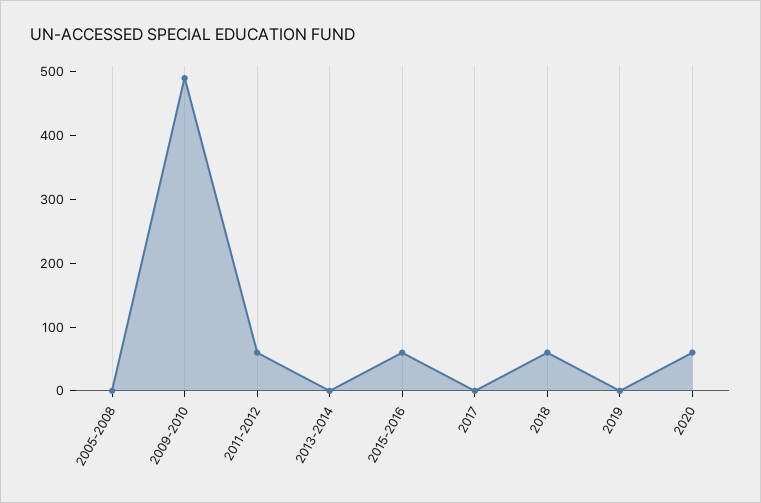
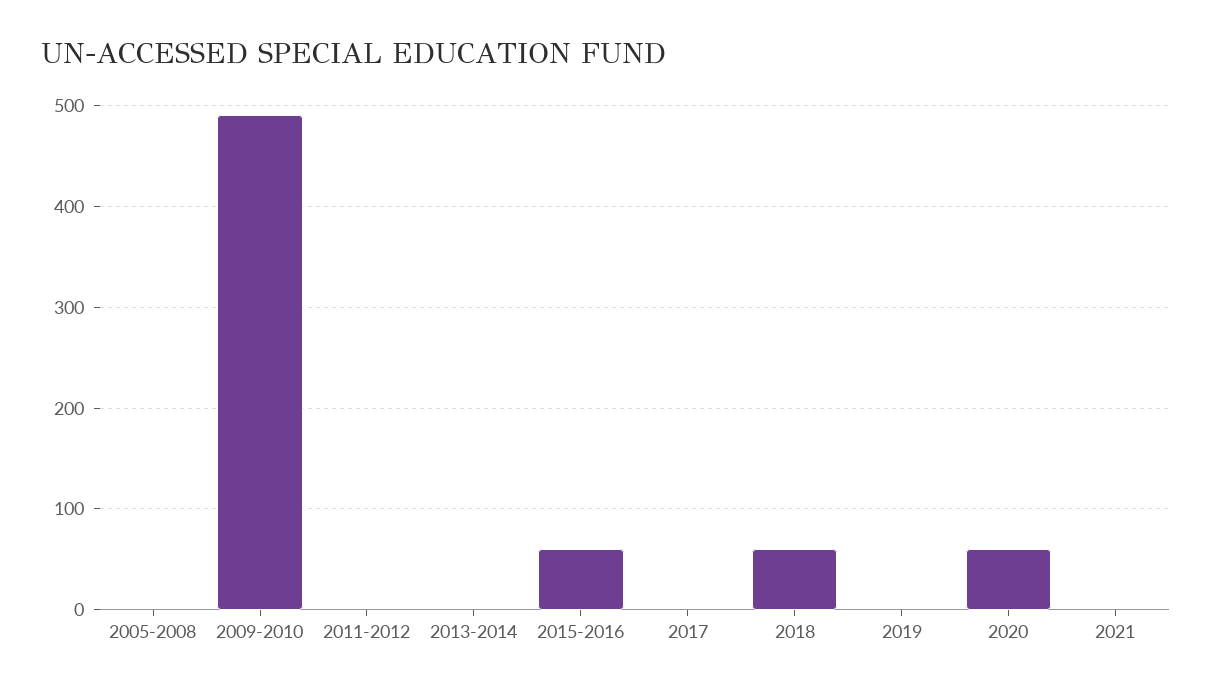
2011-2012: 60 -> 0
2021: none -> 0

